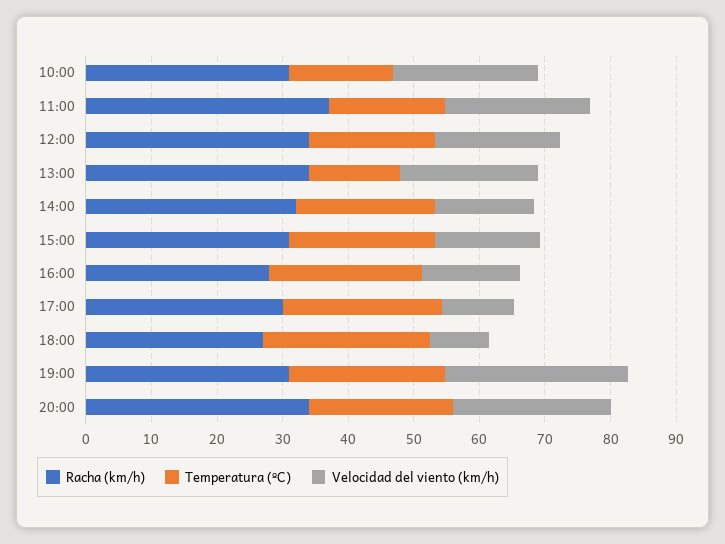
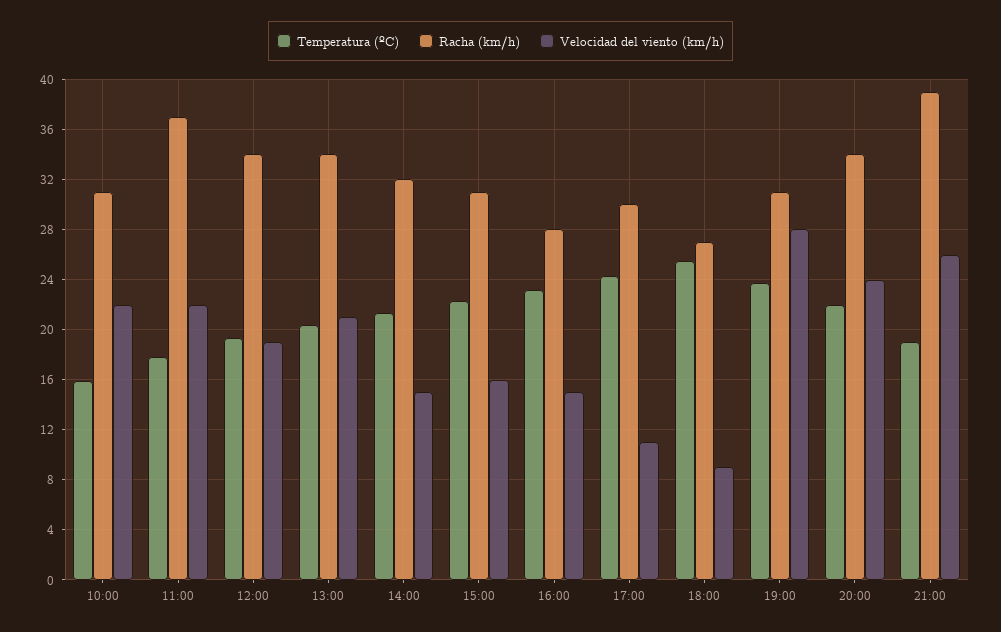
Temperatura (ºC), 13:00: 14 -> 20.5
Temperatura (ºC), 21:00: none -> 19
Racha (km/h), 21:00: none -> 39
Velocidad del viento (km/h), 21:00: none -> 26

